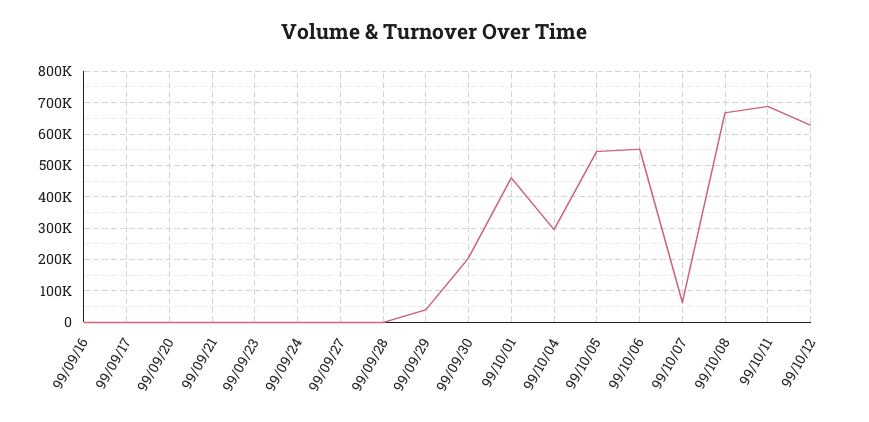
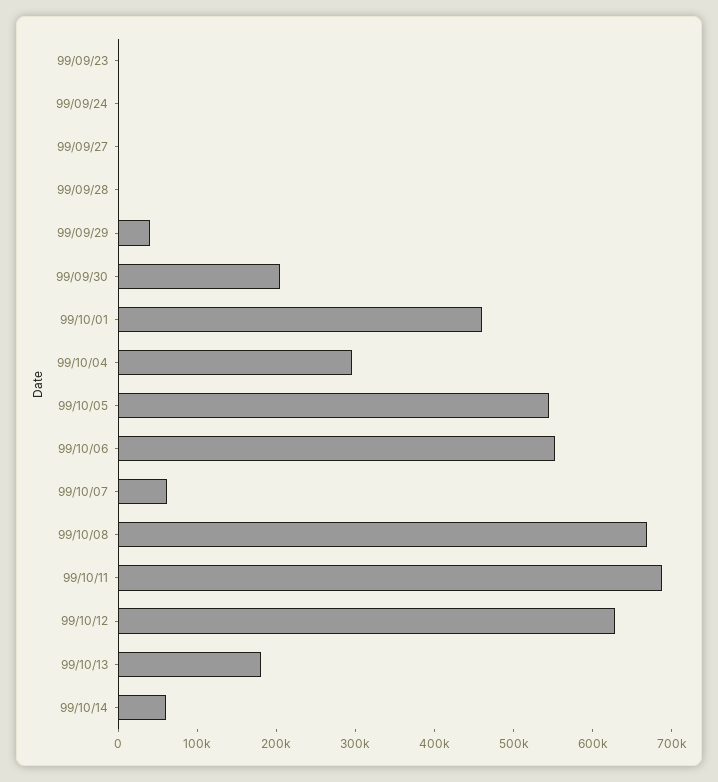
99/09/16: 0 -> none
99/09/17: 0 -> none
99/09/20: 0 -> none
99/09/21: 0 -> none
99/10/13: none -> 180000
99/10/14: none -> 60000

